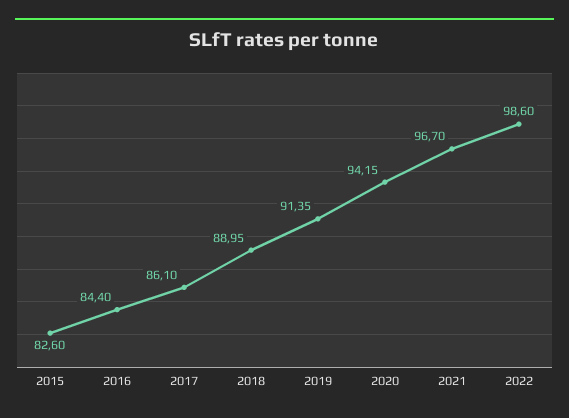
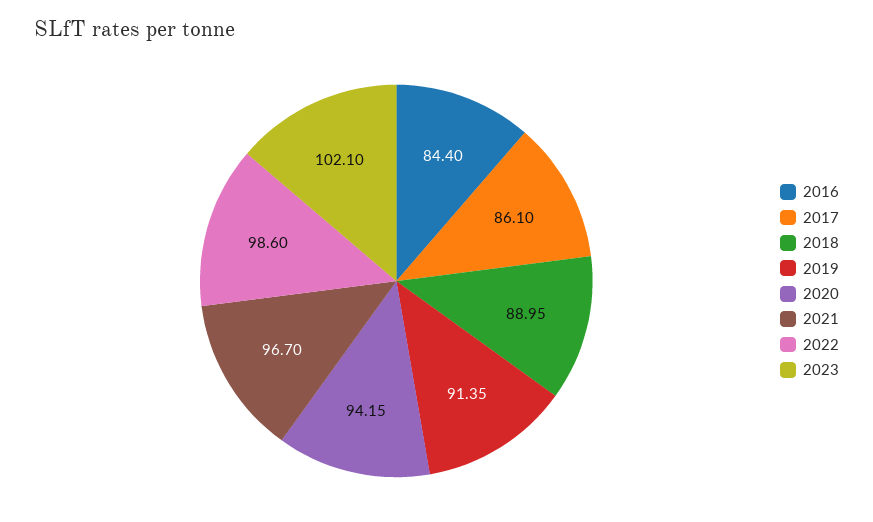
2015: 82.6 -> none
2023: none -> 102.1

